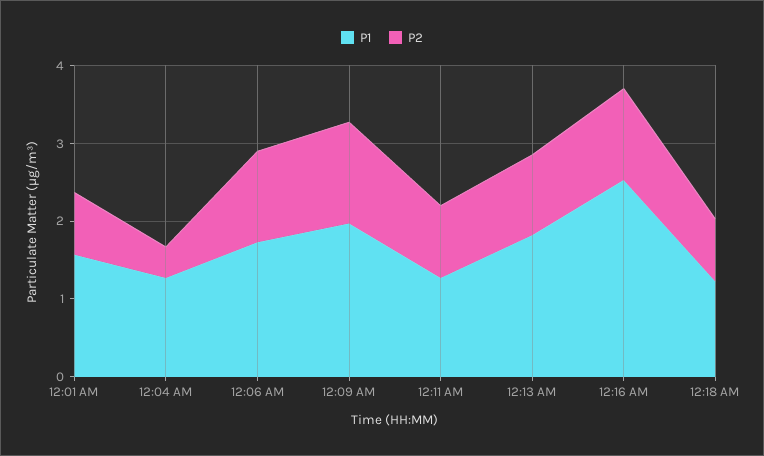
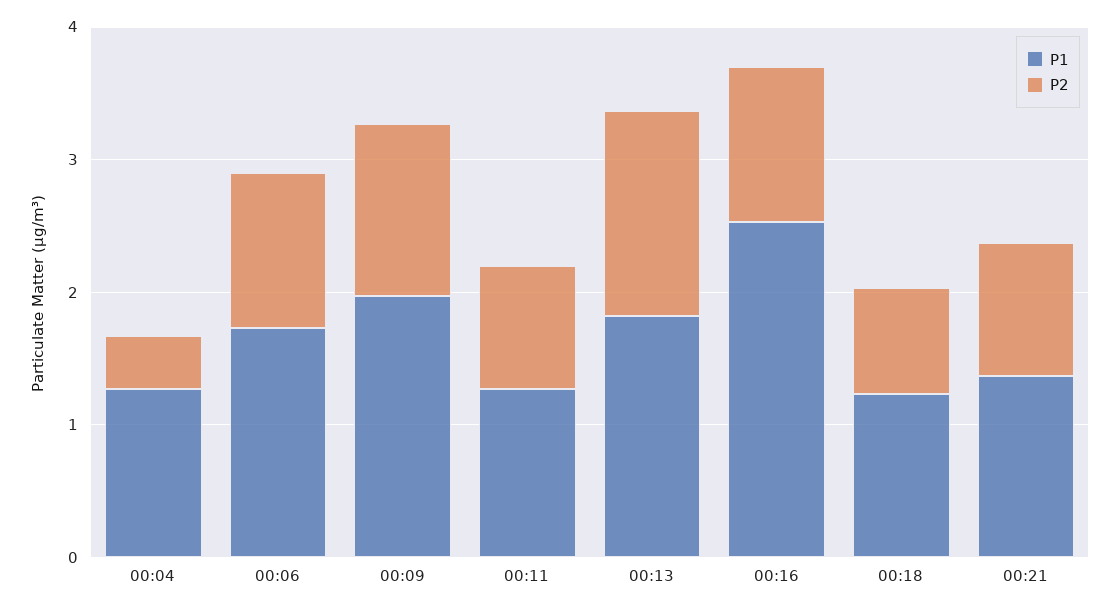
P1, 12:01 AM: 1.6 -> none
P2, 12:01 AM: 0.8 -> none
P2, 12:13 AM: 1 -> 1.6
P1, 00:21: none -> 1.4
P2, 00:21: none -> 1

